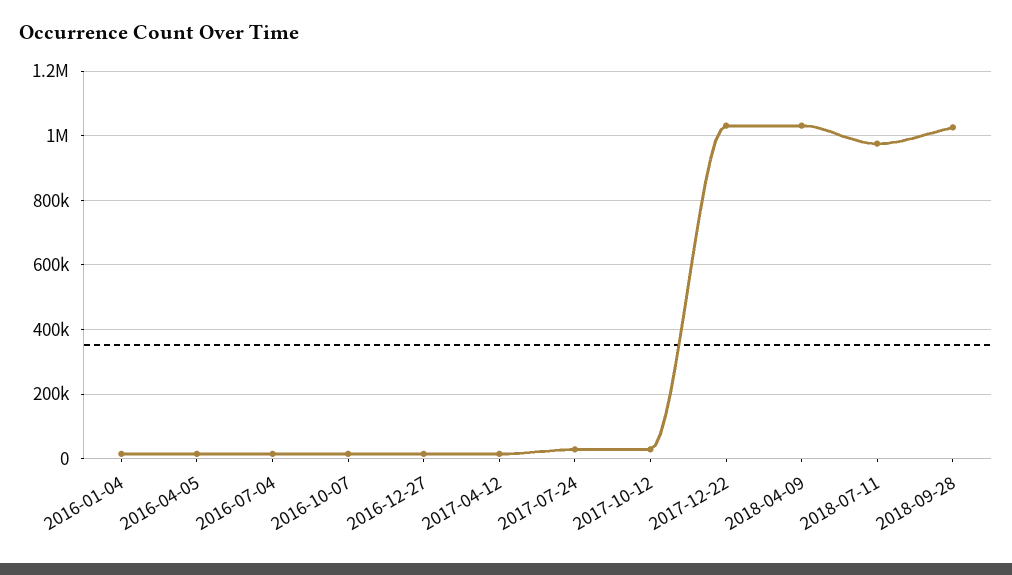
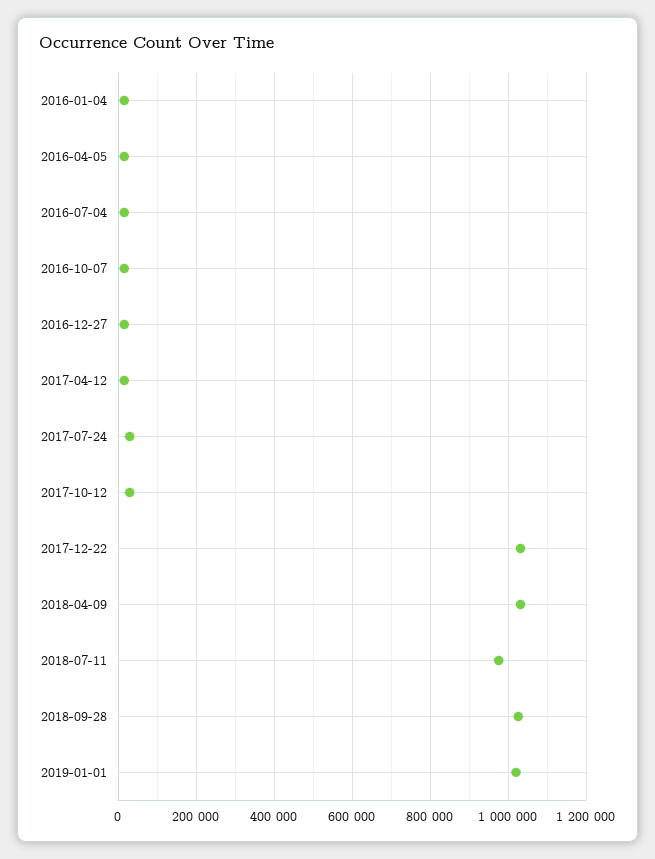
2019-01-01: none -> 1020000

